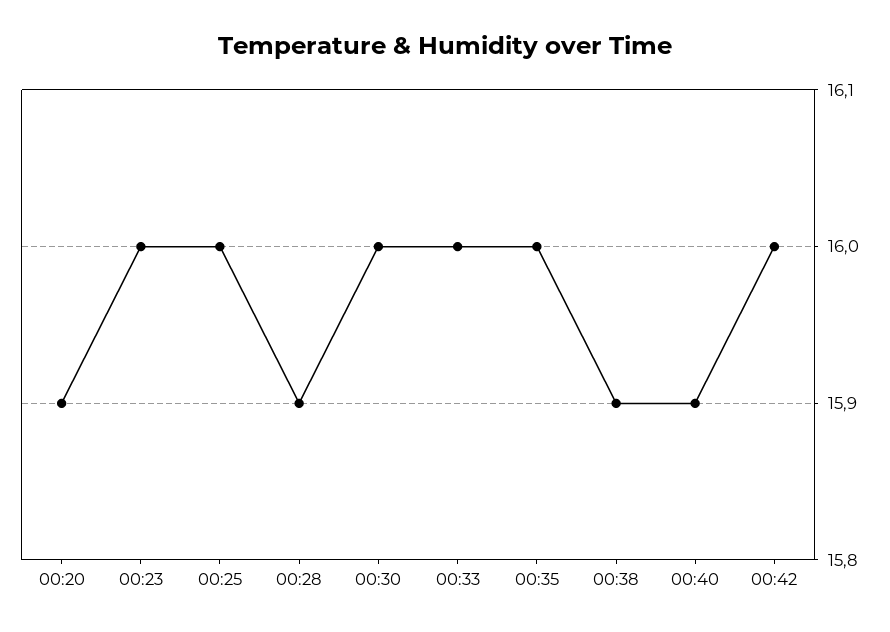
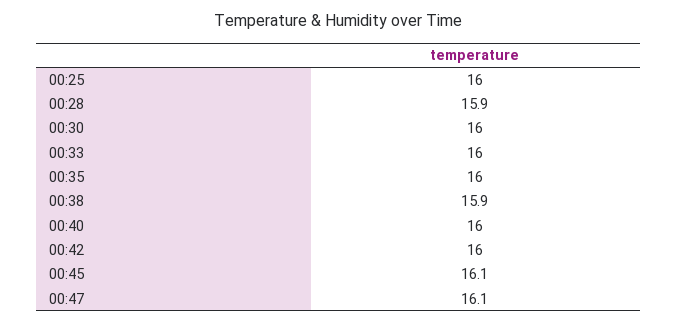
00:20: 15.9 -> none
00:23: 16 -> none
00:40: 15.9 -> 16
00:45: none -> 16.1
00:47: none -> 16.1

